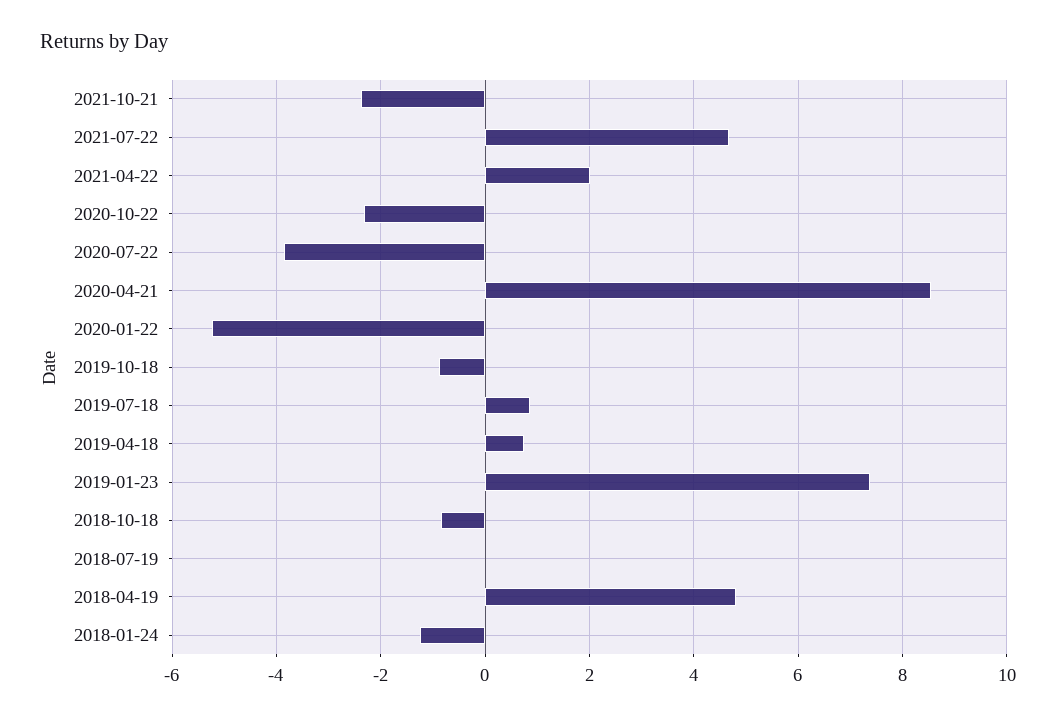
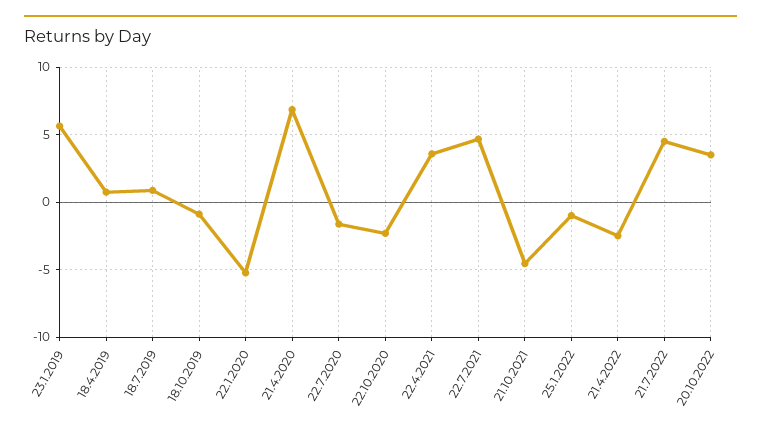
2021-10-21: -2.4 -> -4.5
2021-04-22: 2 -> 3.5
2020-07-22: -3.8 -> -1.5
2020-04-21: 8.6 -> 7
2019-01-23: 7.4 -> 5.5
2018-10-18: -0.8 -> none
2018-07-19: 0 -> none
2018-04-19: 4.8 -> none
2018-01-24: -1.2 -> none
25.1.2022: none -> -1
21.4.2022: none -> -2.5
21.7.2022: none -> 4.5
20.10.2022: none -> 3.5

